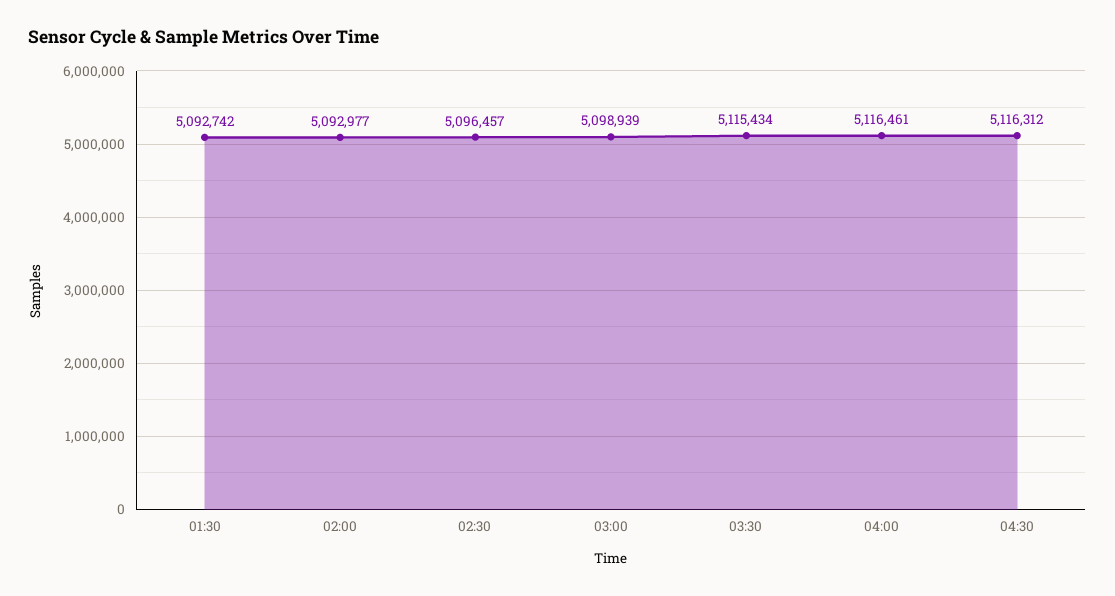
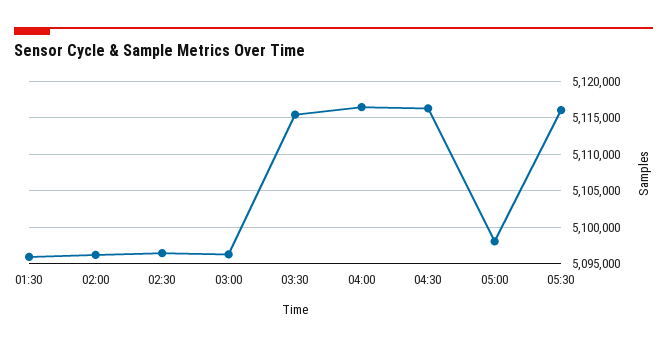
01:30: 5092742 -> 5096000
02:00: 5092977 -> 5096000
03:00: 5098939 -> 5096000
05:00: none -> 5098000
05:30: none -> 5116000

